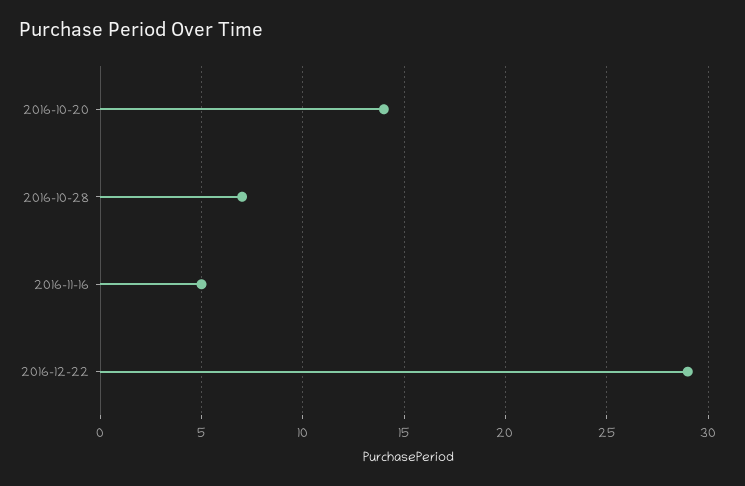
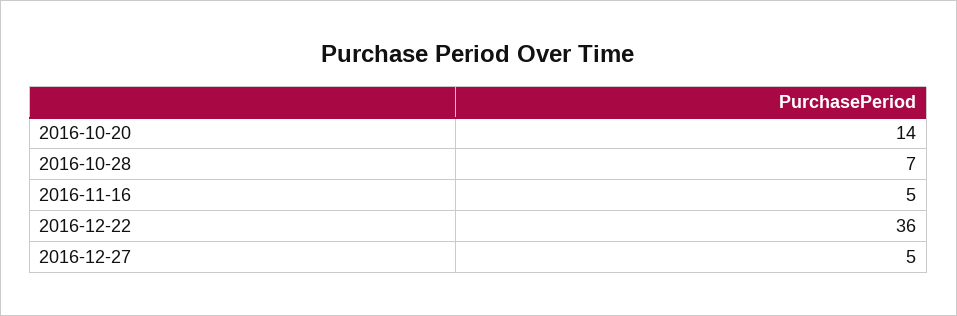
2016-12-22: 29 -> 36
2016-12-27: none -> 5

